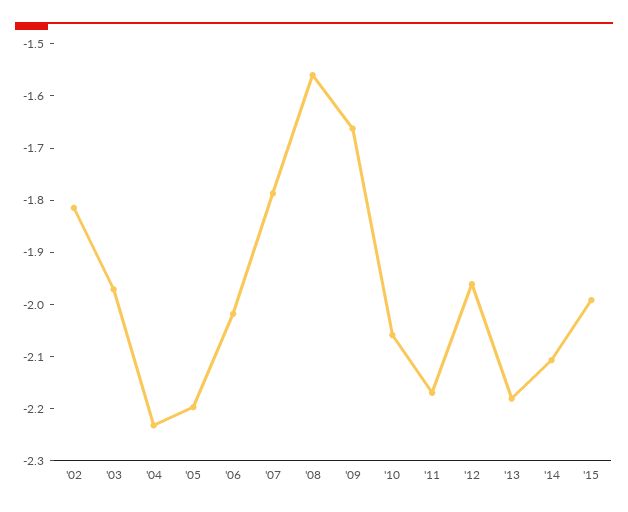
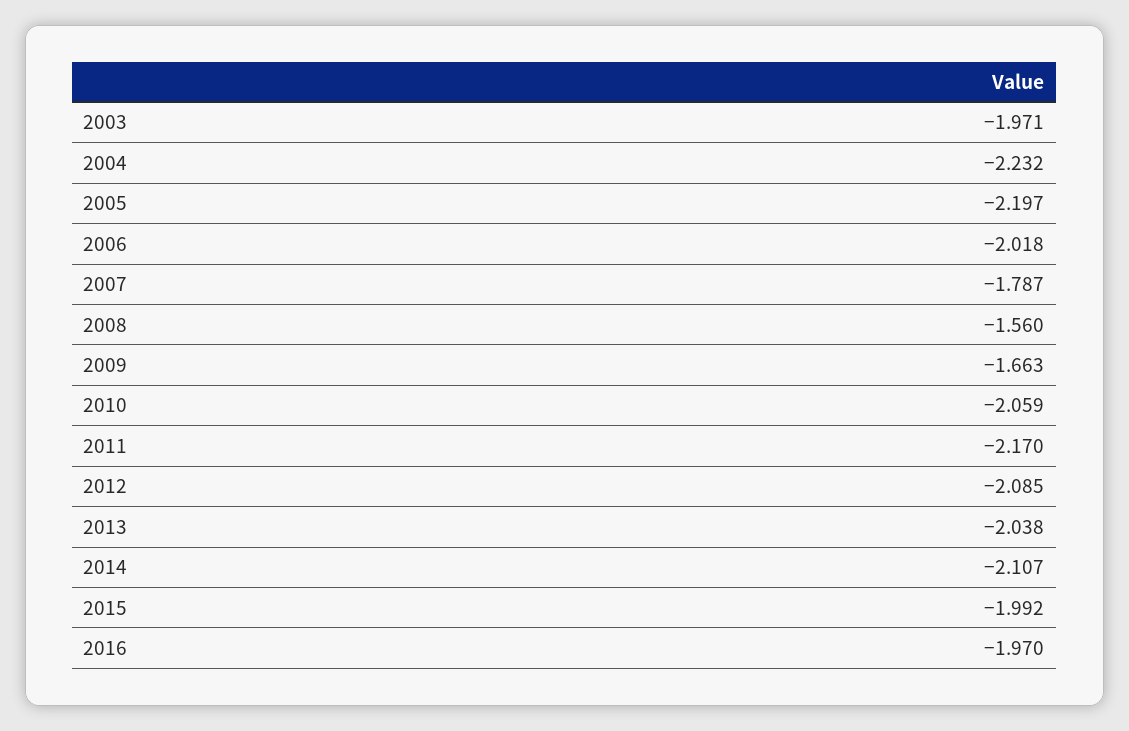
'02: -1.82 -> none
'12: -1.96 -> -2.085
'13: -2.18 -> -2.038
2016: none -> -1.97

